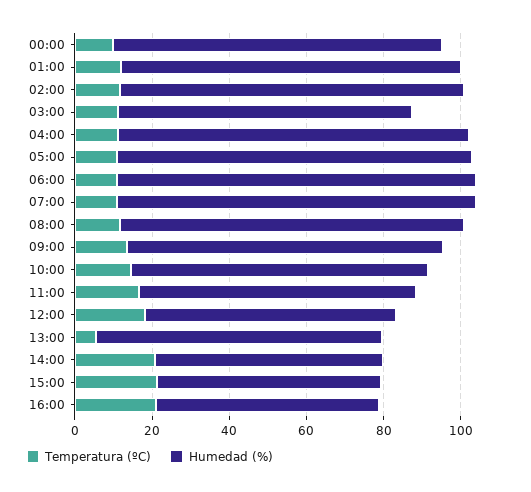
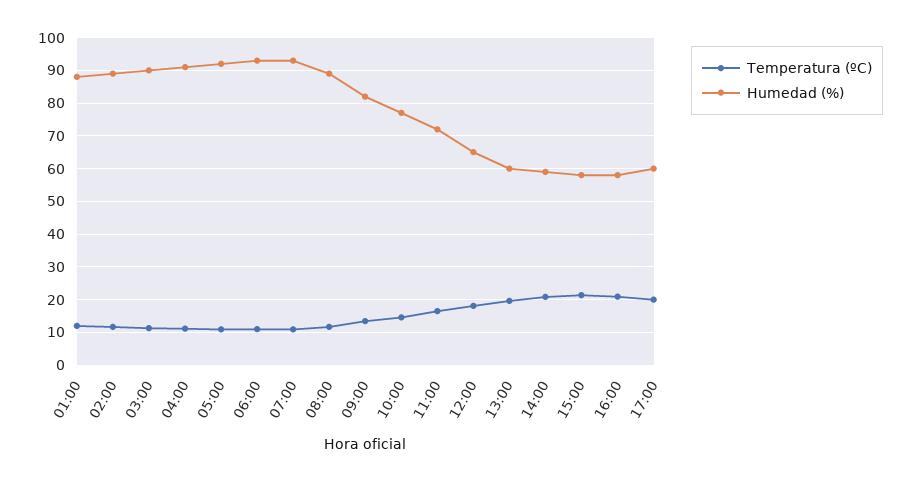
Temperatura (ºC), 00:00: 10 -> none
Humedad (%), 00:00: 85 -> none
Humedad (%), 03:00: 75 -> 90
Temperatura (ºC), 13:00: 5 -> 20
Humedad (%), 13:00: 75 -> 60
Temperatura (ºC), 17:00: none -> 20
Humedad (%), 17:00: none -> 60

